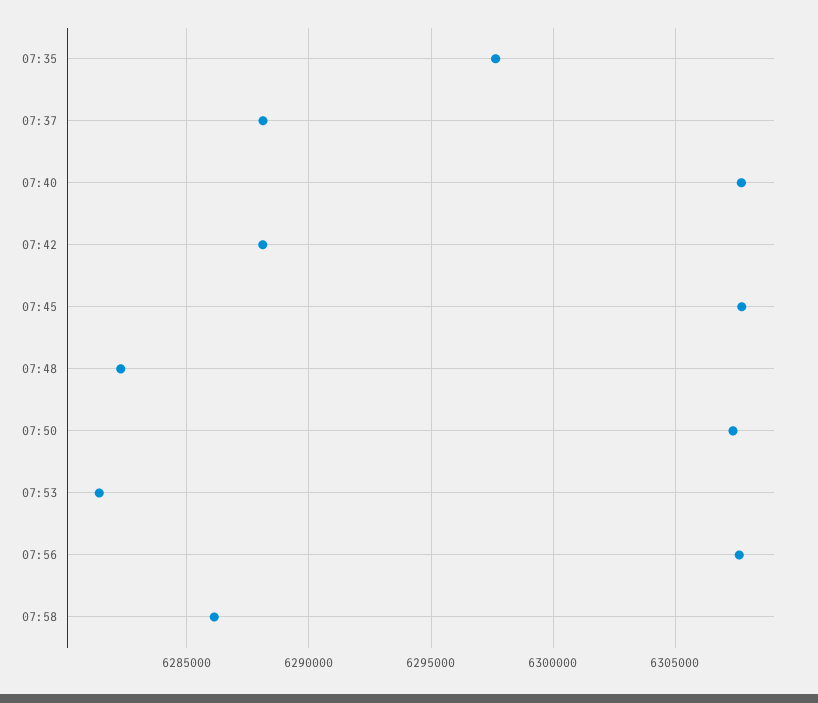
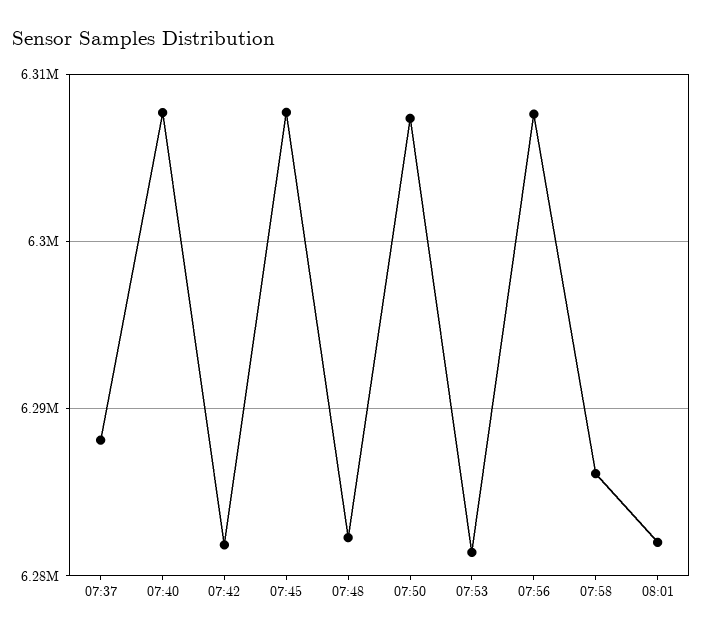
07:35: 6297500 -> none
07:42: 6288000 -> 6282000
08:01: none -> 6282000

